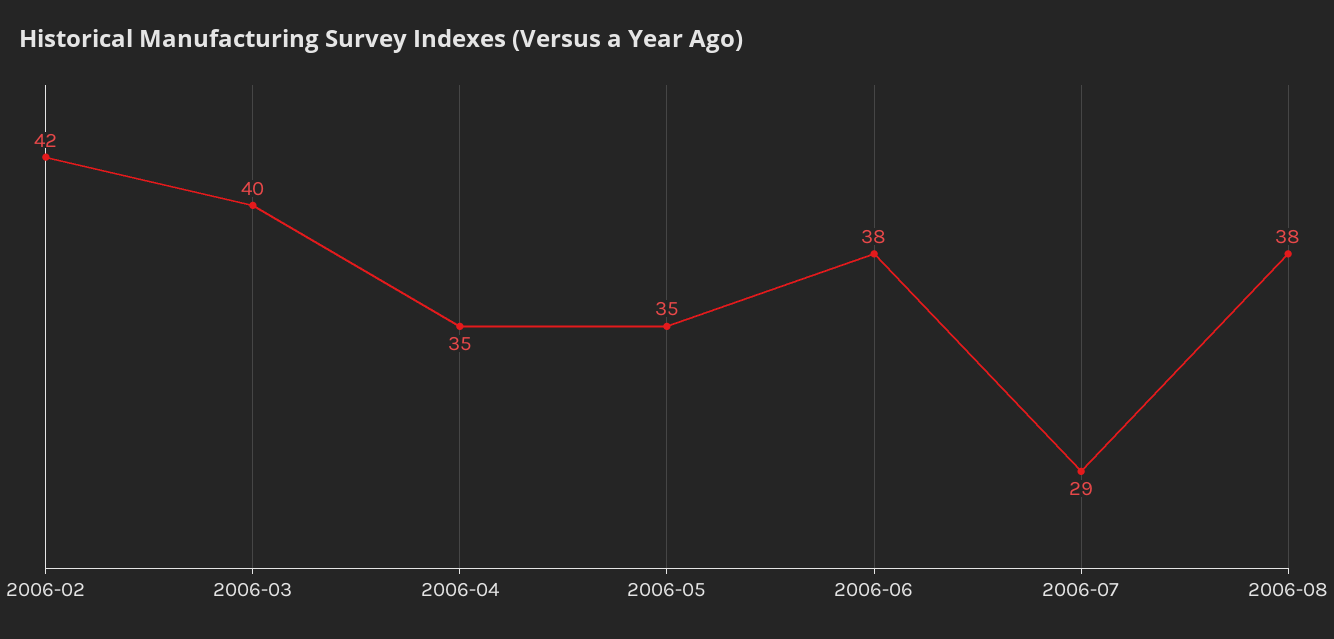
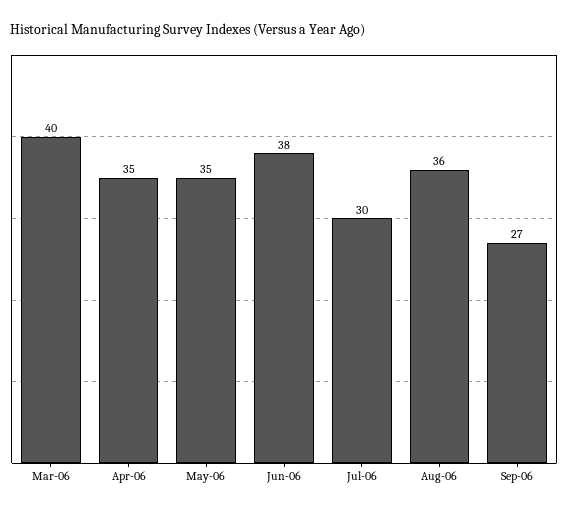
2006-02: 42 -> none
2006-07: 29 -> 30
2006-08: 38 -> 36
Sep-06: none -> 27

